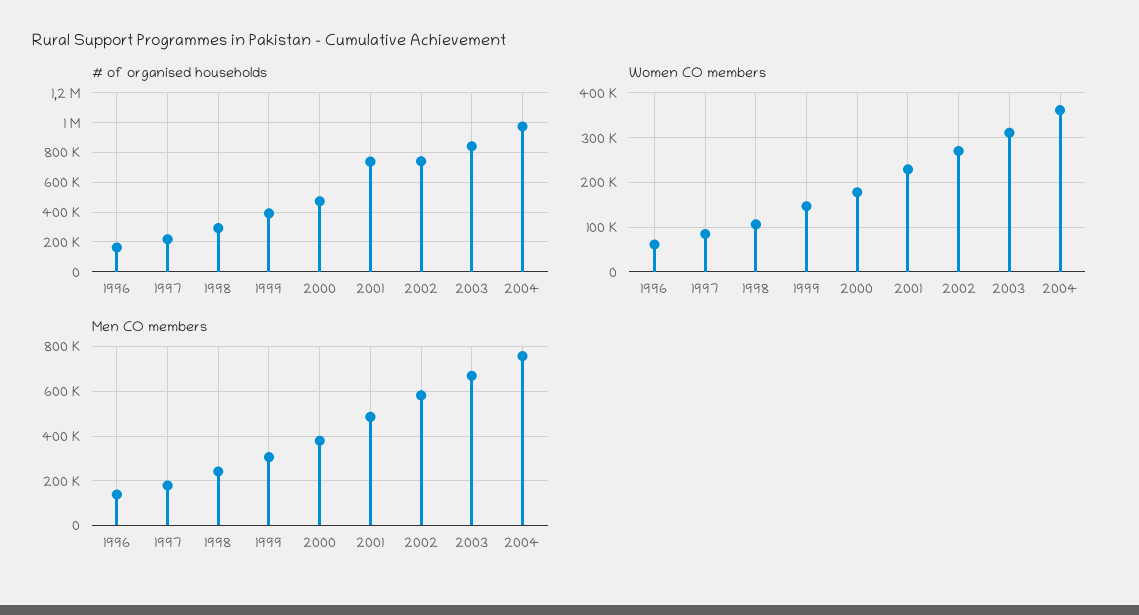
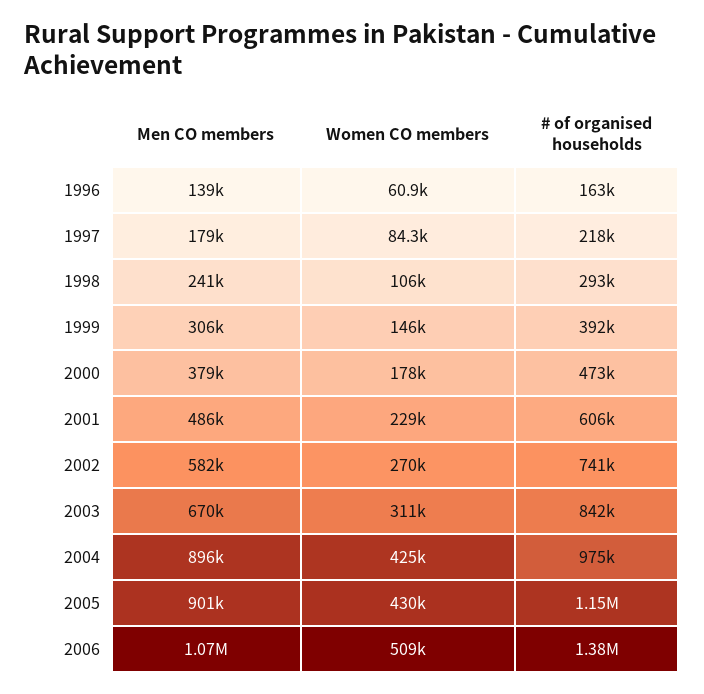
# of organised households, 2001: 750000 -> 606000
Women CO members, 2004: 360000 -> 425000
Men CO members, 2004: 750000 -> 896000
Men CO members, 2005: none -> 901000
Women CO members, 2005: none -> 430000
# of organised households, 2005: none -> 1150000
Men CO members, 2006: none -> 1070000
Women CO members, 2006: none -> 509000
# of organised households, 2006: none -> 1380000

